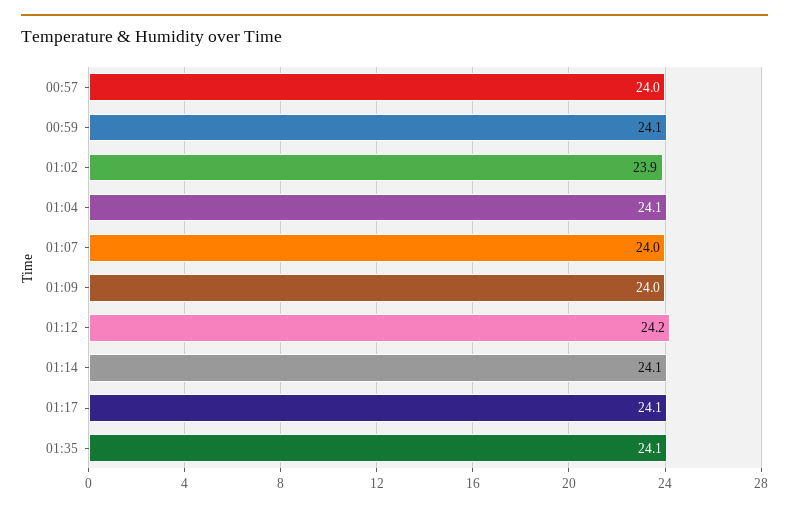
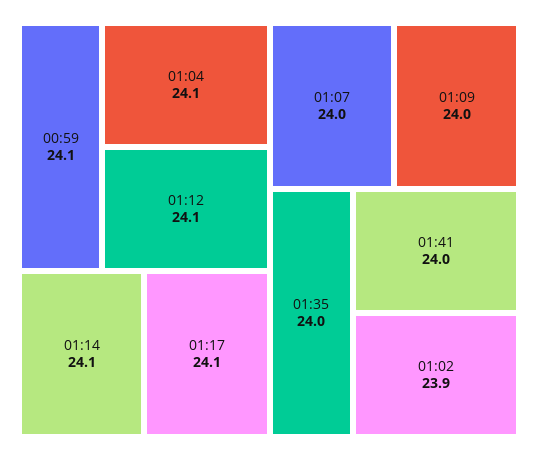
00:57: 24 -> none
01:12: 24.2 -> 24.1
01:35: 24.1 -> 24
01:41: none -> 24

